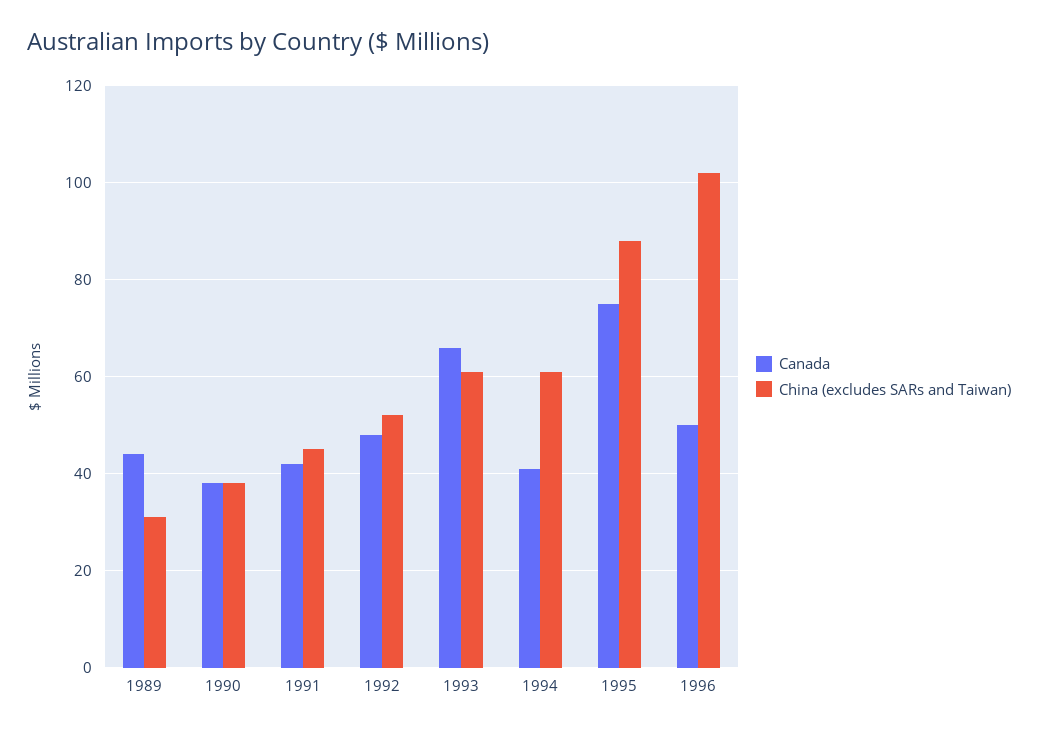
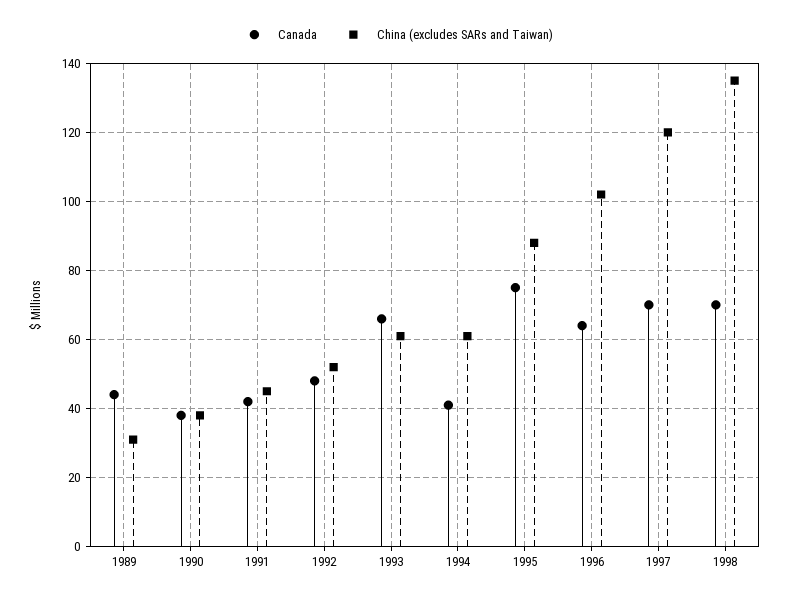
Canada, 1996: 50 -> 65
Canada, 1997: none -> 70
China (excludes SARs and Taiwan), 1997: none -> 120
Canada, 1998: none -> 70
China (excludes SARs and Taiwan), 1998: none -> 135

